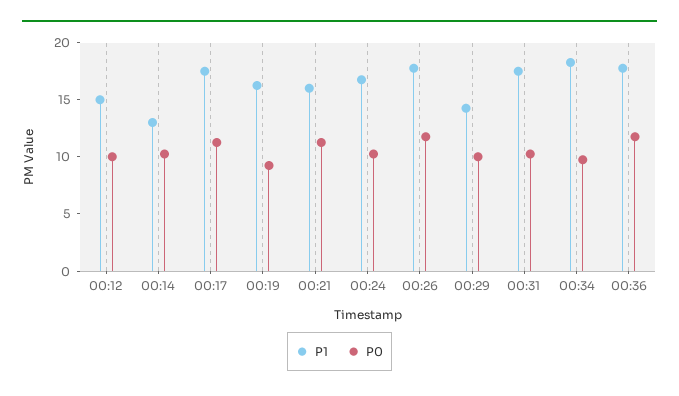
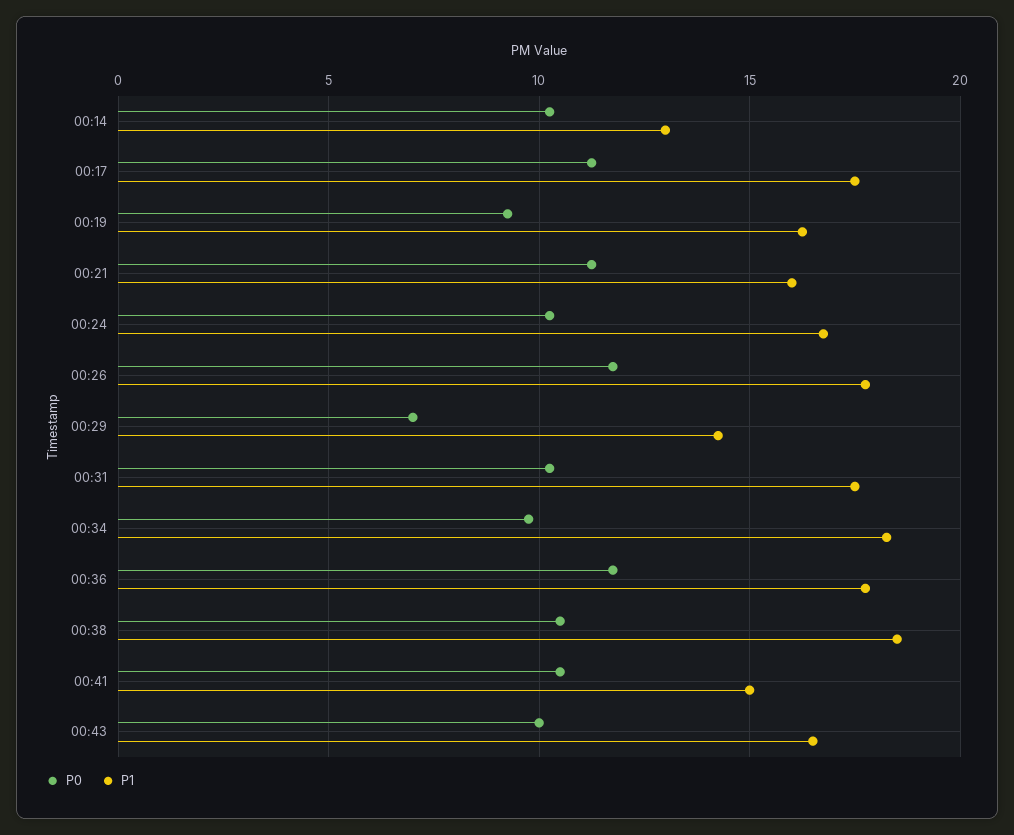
P1, 00:12: 15 -> none
P0, 00:12: 10 -> none
P0, 00:29: 10 -> 7
P0, 00:38: none -> 10.5
P1, 00:38: none -> 18.5
P0, 00:41: none -> 10.5
P1, 00:41: none -> 15
P0, 00:43: none -> 10
P1, 00:43: none -> 16.5

